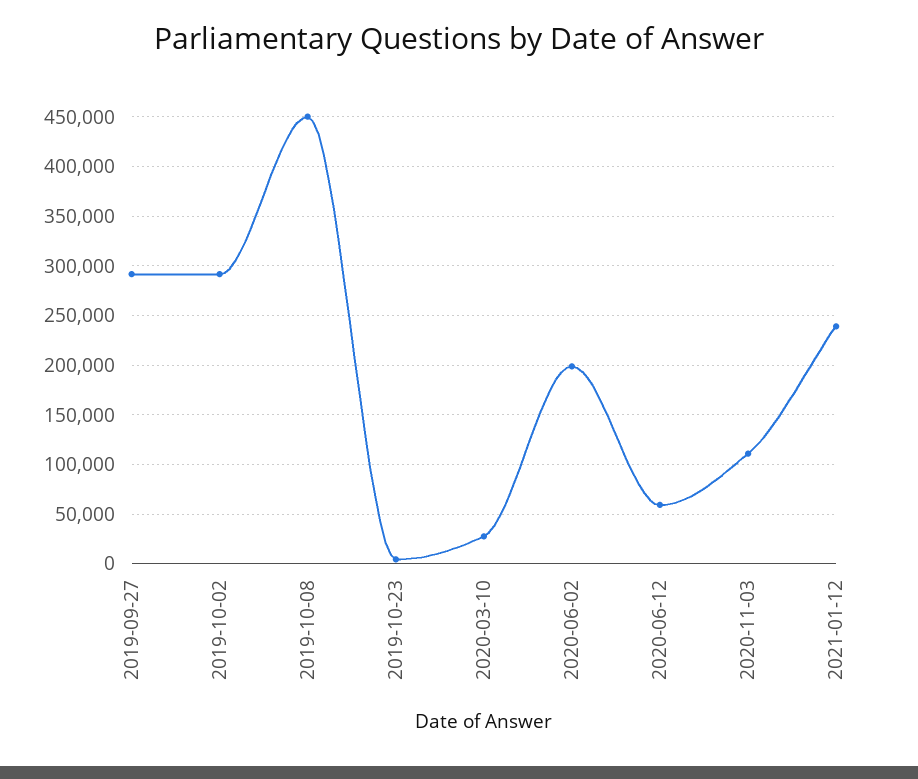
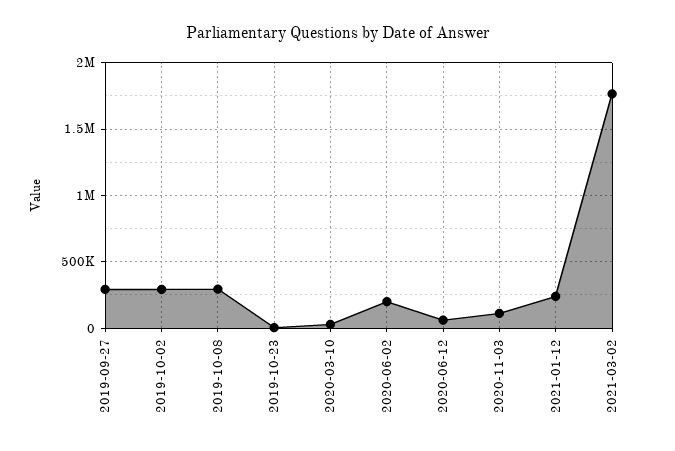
2019-10-08: 450000 -> 300000
2021-03-02: none -> 1750000

